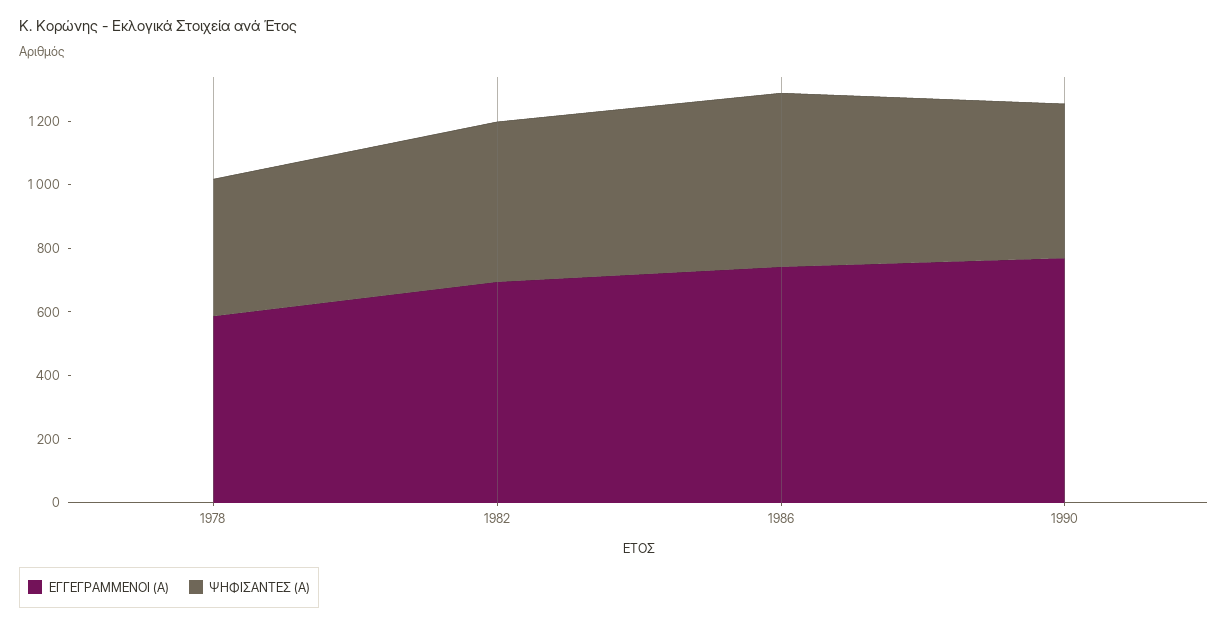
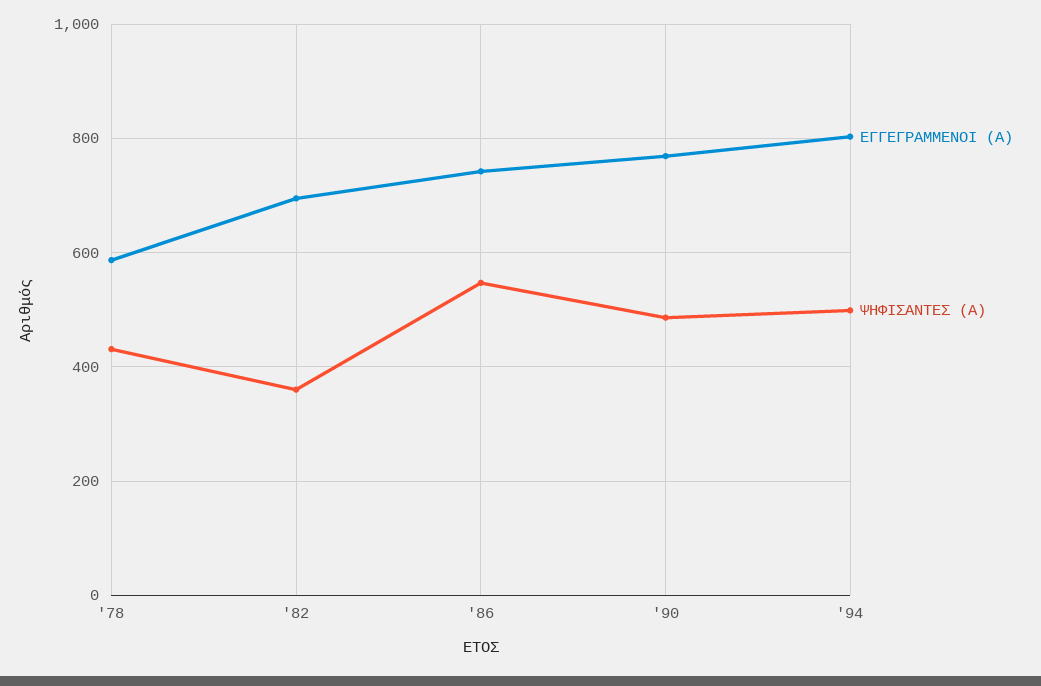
ΨΗΦΙΣΑΝΤΕΣ (Α), 1982: 500 -> 360
ΕΓΓΕΓΡΑΜΜΕΝΟΙ (Α), '94: none -> 800
ΨΗΦΙΣΑΝΤΕΣ (Α), '94: none -> 500

